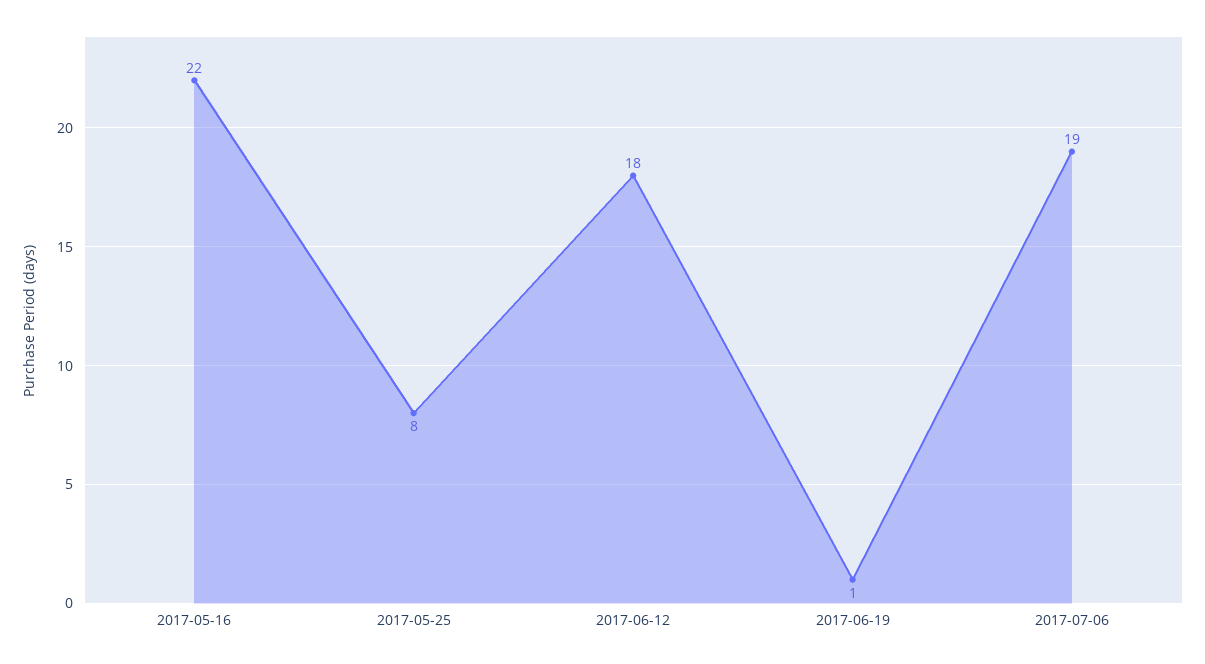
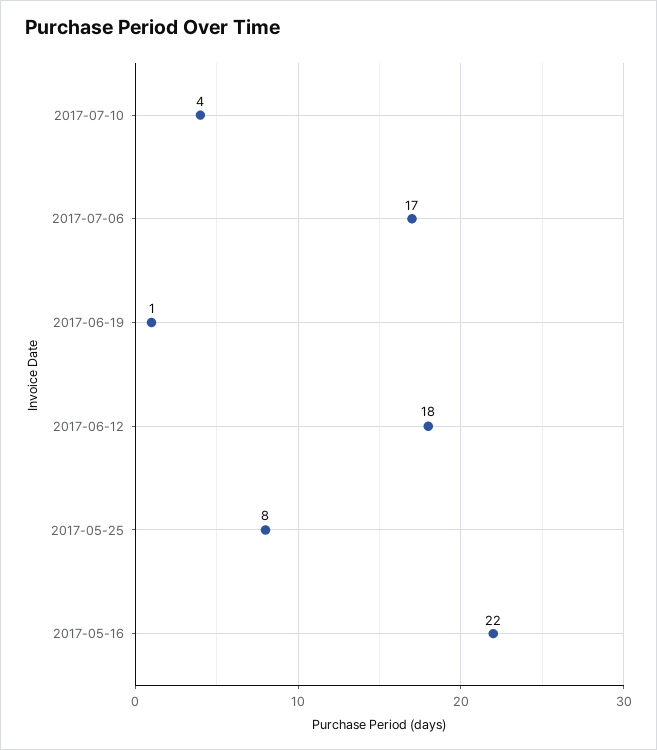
2017-07-06: 19 -> 17
2017-07-10: none -> 4

